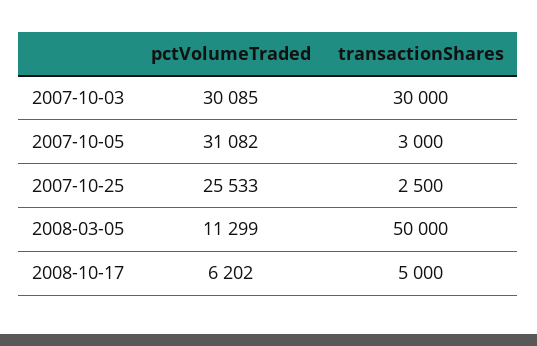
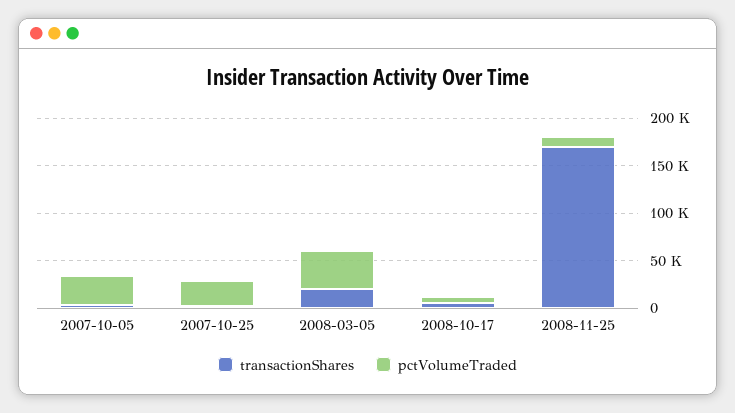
pctVolumeTraded, 2007-10-03: 30085 -> none
transactionShares, 2007-10-03: 30000 -> none
pctVolumeTraded, 2008-03-05: 11299 -> 40000
transactionShares, 2008-03-05: 50000 -> 20000
transactionShares, 2008-11-25: none -> 170000
pctVolumeTraded, 2008-11-25: none -> 10000

